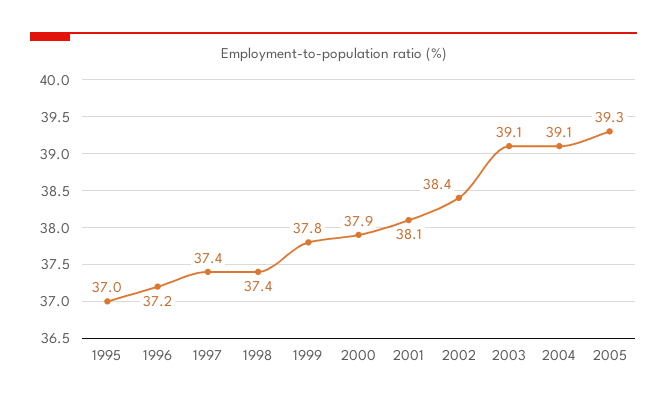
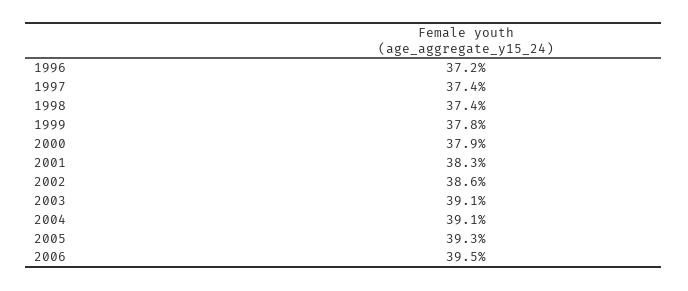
1995: 37 -> none
2001: 38.1 -> 38.3
2002: 38.4 -> 38.6
2006: none -> 39.5

